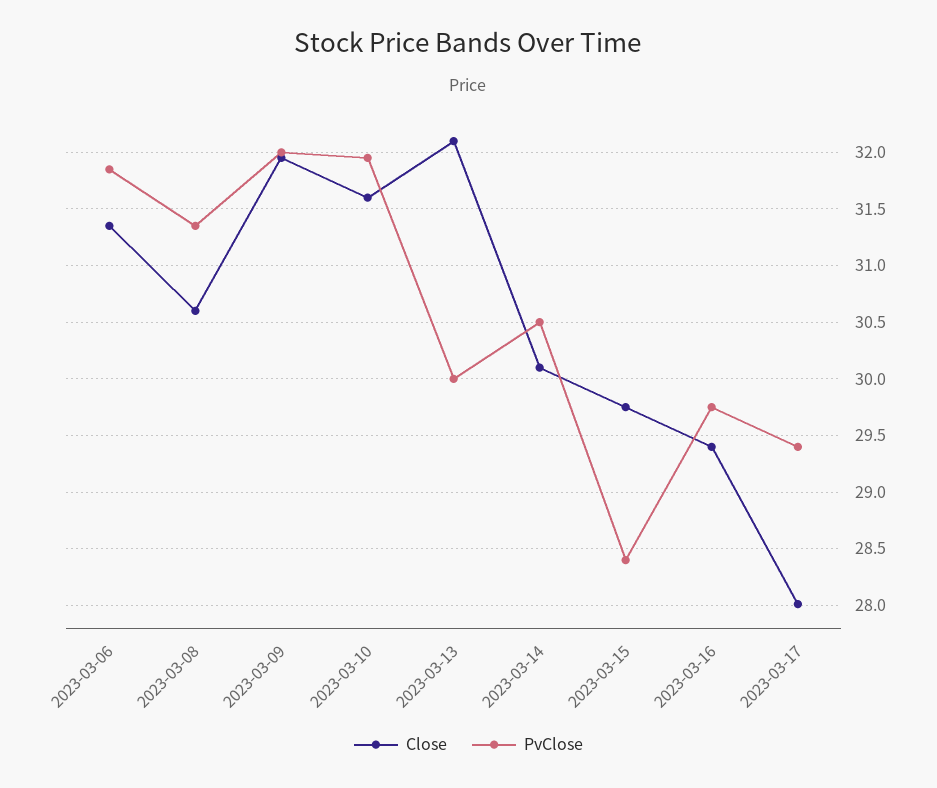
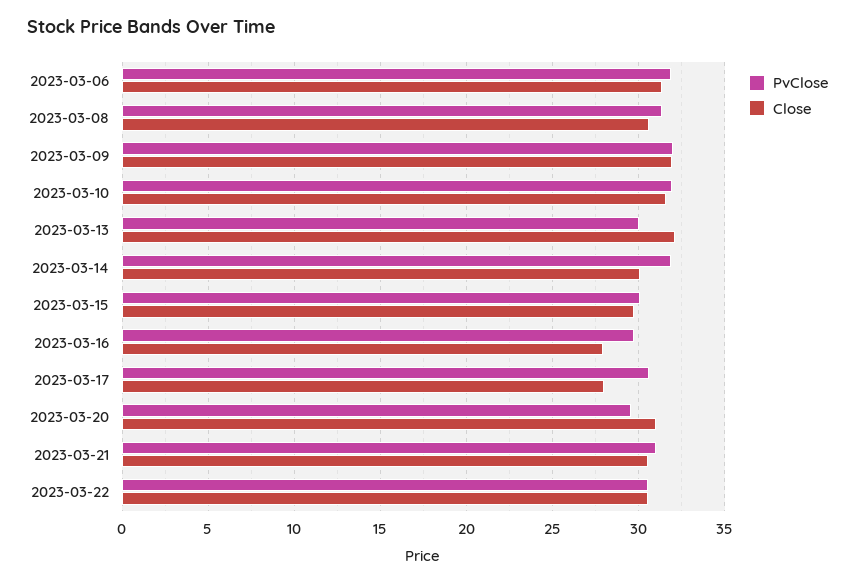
PvClose, 2023-03-14: 30.5 -> 32
PvClose, 2023-03-15: 28.4 -> 30
Close, 2023-03-16: 29.4 -> 28
PvClose, 2023-03-17: 29.4 -> 30.5
PvClose, 2023-03-20: none -> 29.5
Close, 2023-03-20: none -> 31
PvClose, 2023-03-21: none -> 31
Close, 2023-03-21: none -> 30.5
PvClose, 2023-03-22: none -> 30.5
Close, 2023-03-22: none -> 30.5

